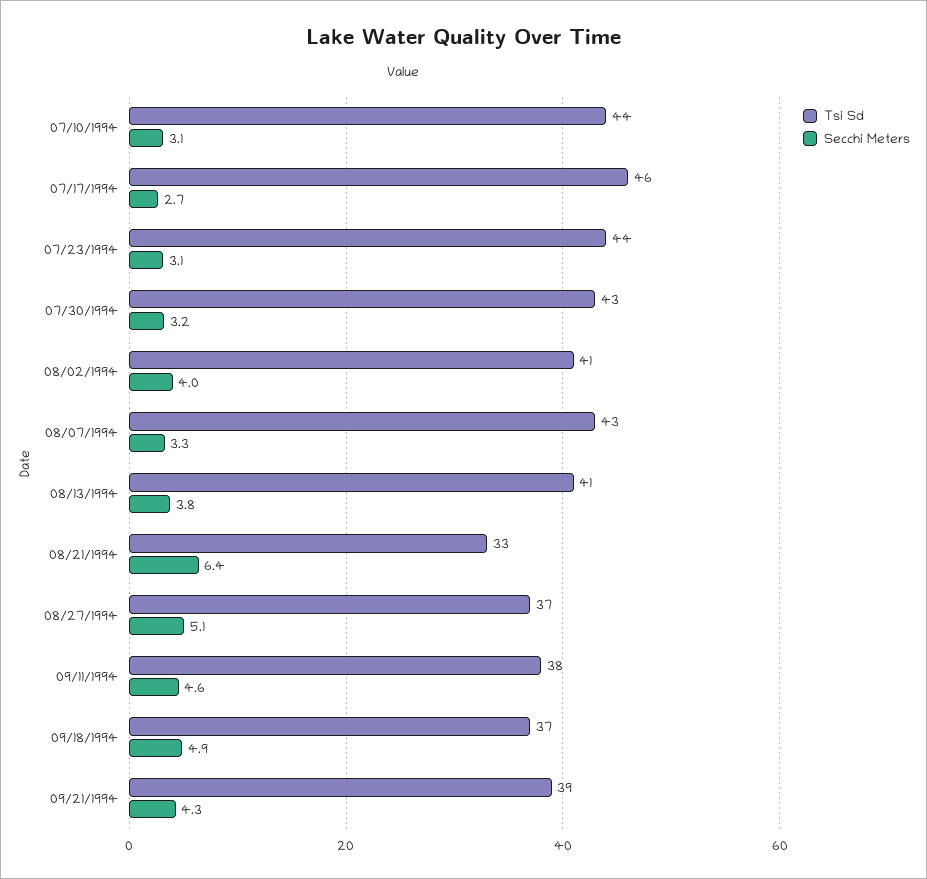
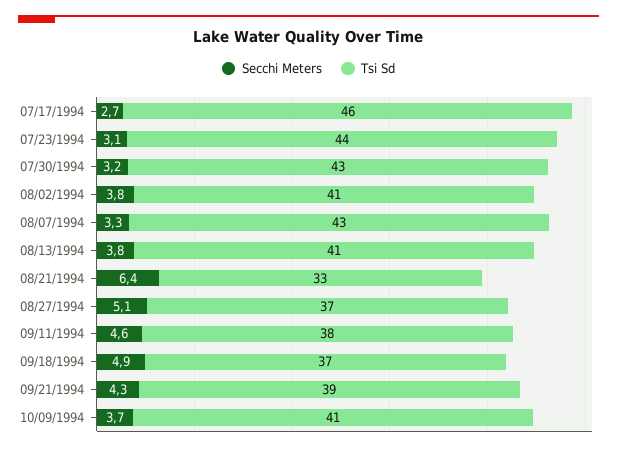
Tsi Sd, 07/10/1994: 44 -> none
Secchi Meters, 07/10/1994: 3.1 -> none
Secchi Meters, 08/02/1994: 4 -> 3.8
Secchi Meters, 10/09/1994: none -> 3.7
Tsi Sd, 10/09/1994: none -> 41

